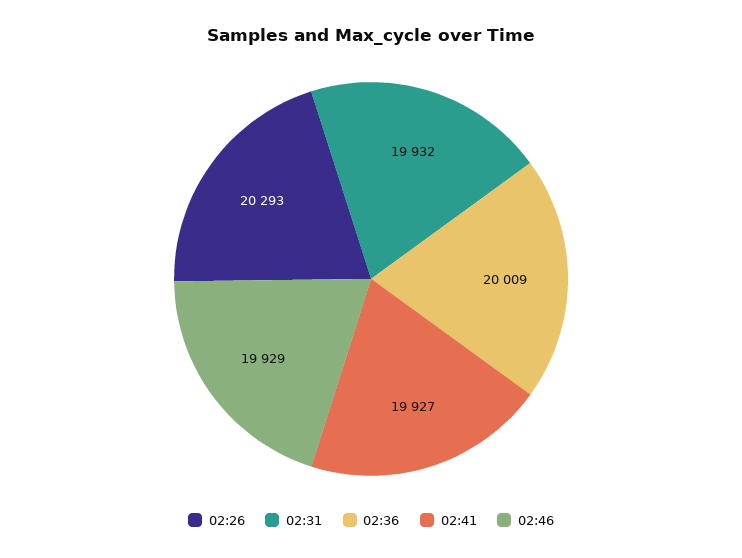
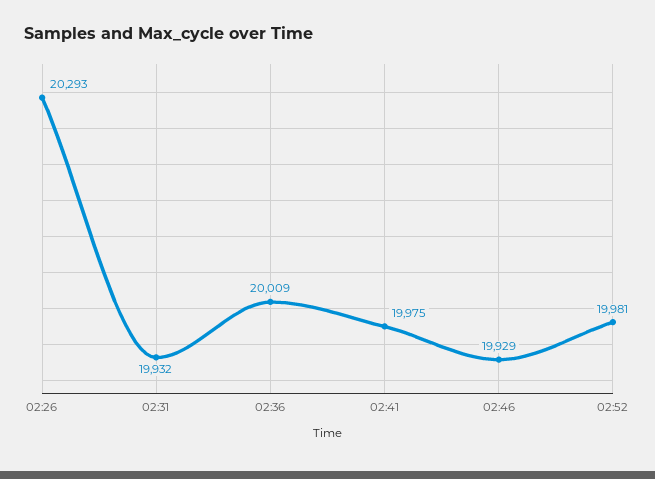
02:41: 19927 -> 19975
02:52: none -> 19981

